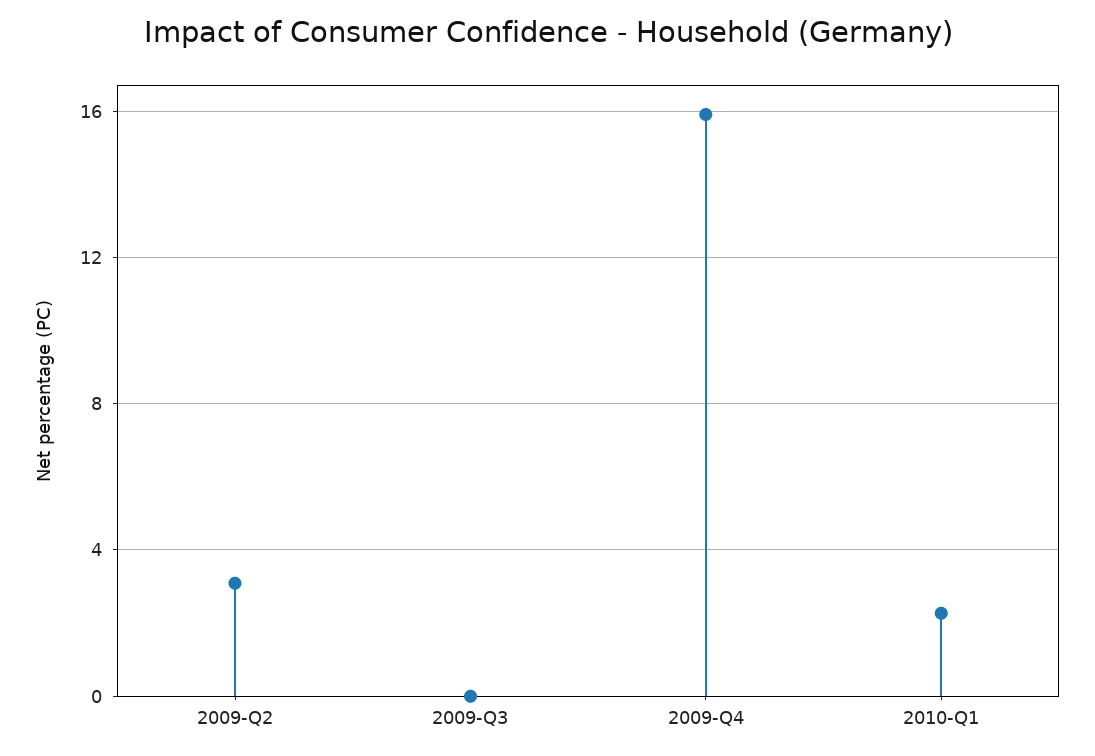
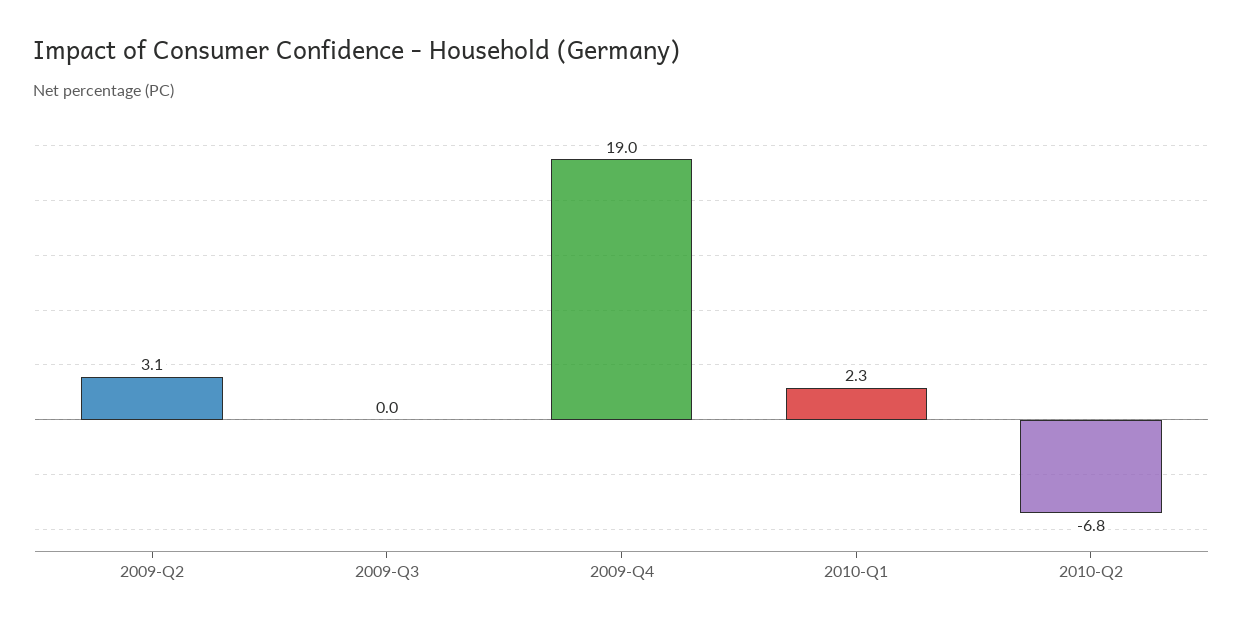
2009-Q4: 16 -> 19
2010-Q2: none -> -6.8

